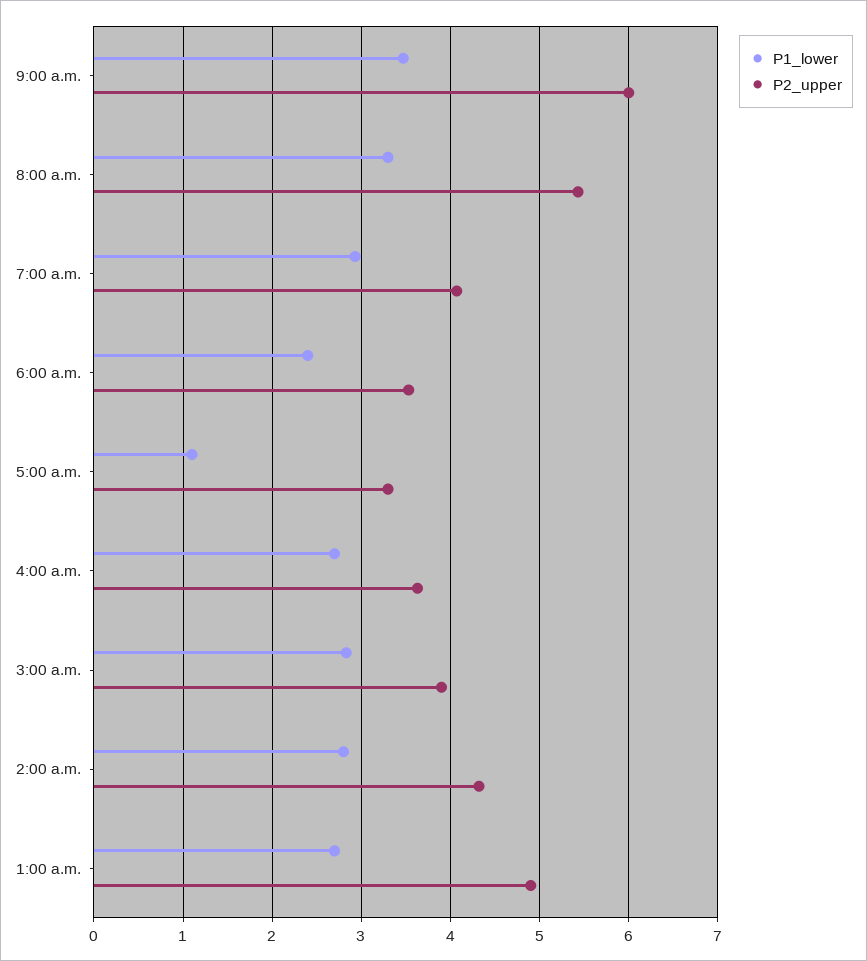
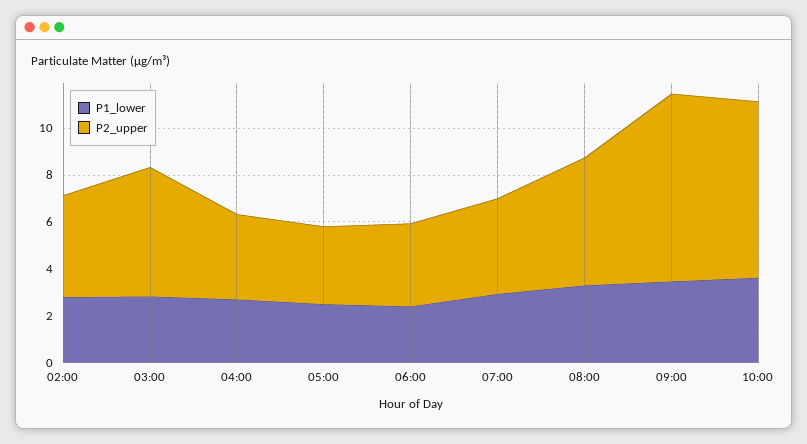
P2_upper, 9:00 a.m.: 6 -> 8
P1_lower, 5:00 a.m.: 1.1 -> 2.5
P2_upper, 3:00 a.m.: 3.9 -> 5.5
P1_lower, 1:00 a.m.: 2.7 -> none
P2_upper, 1:00 a.m.: 4.9 -> none
P1_lower, 10:00: none -> 3.5
P2_upper, 10:00: none -> 7.5

